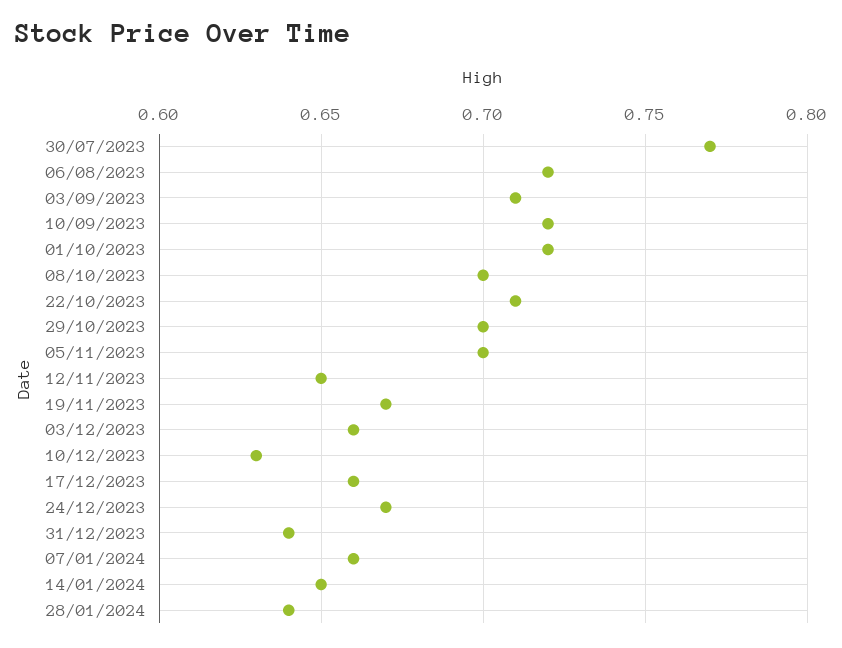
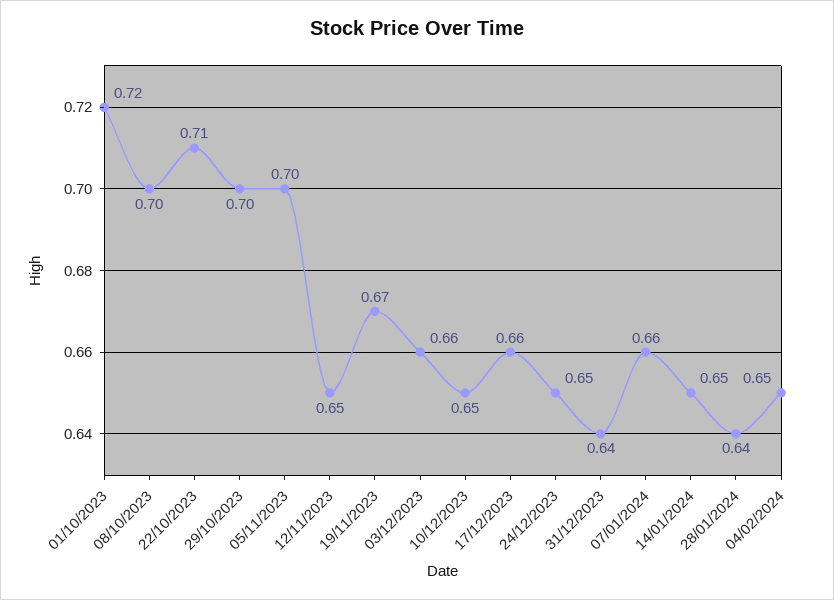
30/07/2023: 0.77 -> none
06/08/2023: 0.72 -> none
03/09/2023: 0.71 -> none
10/09/2023: 0.72 -> none
10/12/2023: 0.63 -> 0.65
24/12/2023: 0.67 -> 0.65
04/02/2024: none -> 0.65

